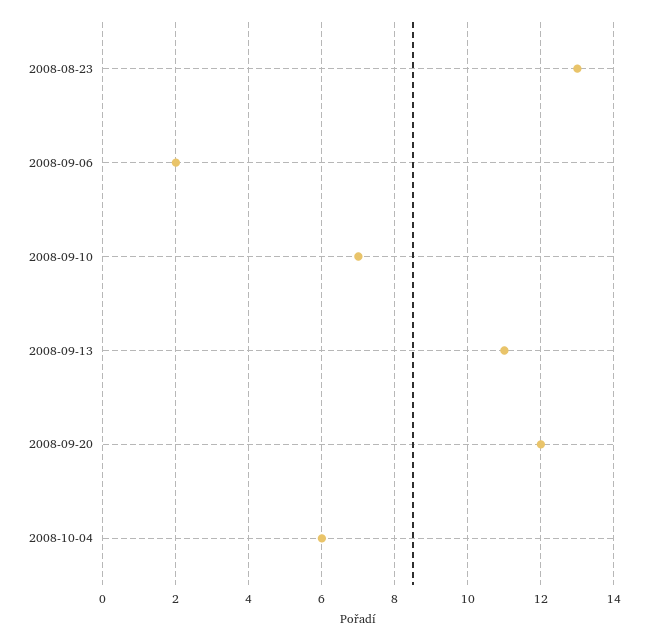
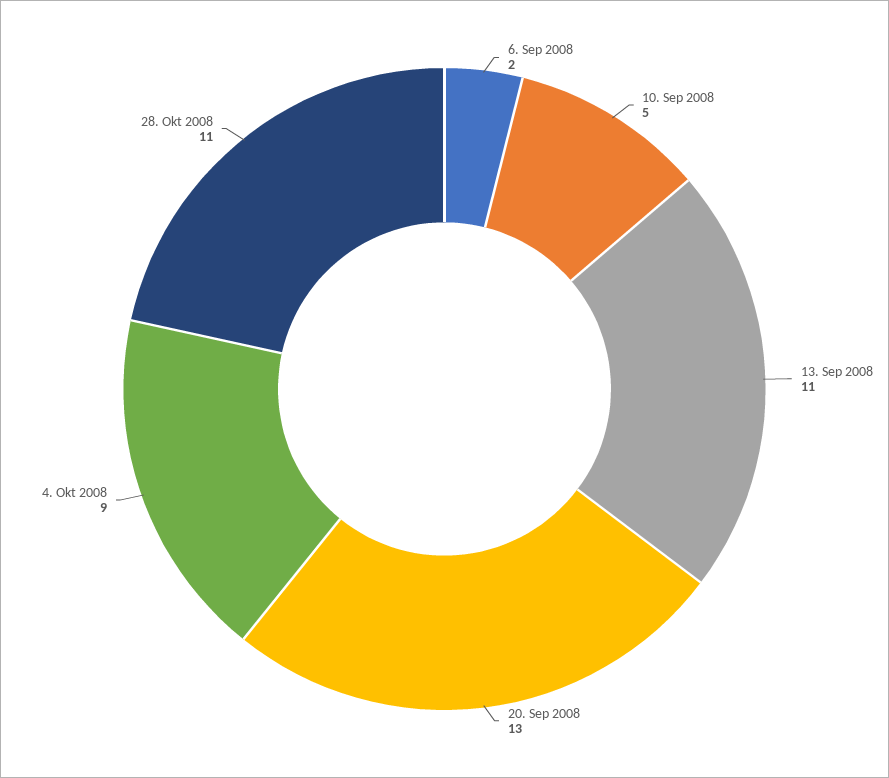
2008-08-23: 13 -> none
2008-09-10: 7 -> 5
2008-09-20: 12 -> 13
2008-10-04: 6 -> 9
28. Okt 2008: none -> 11

